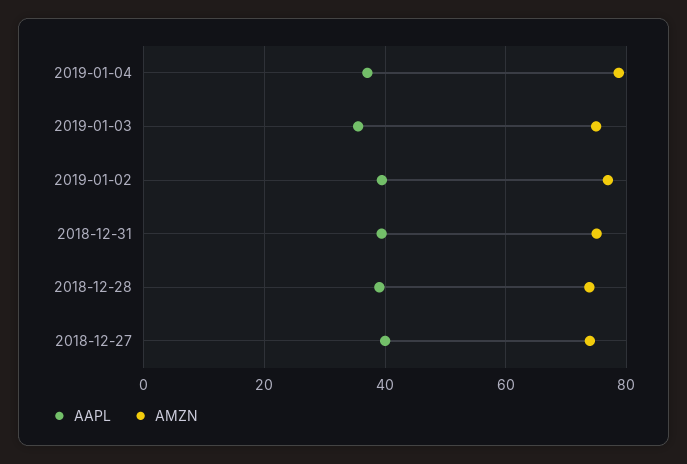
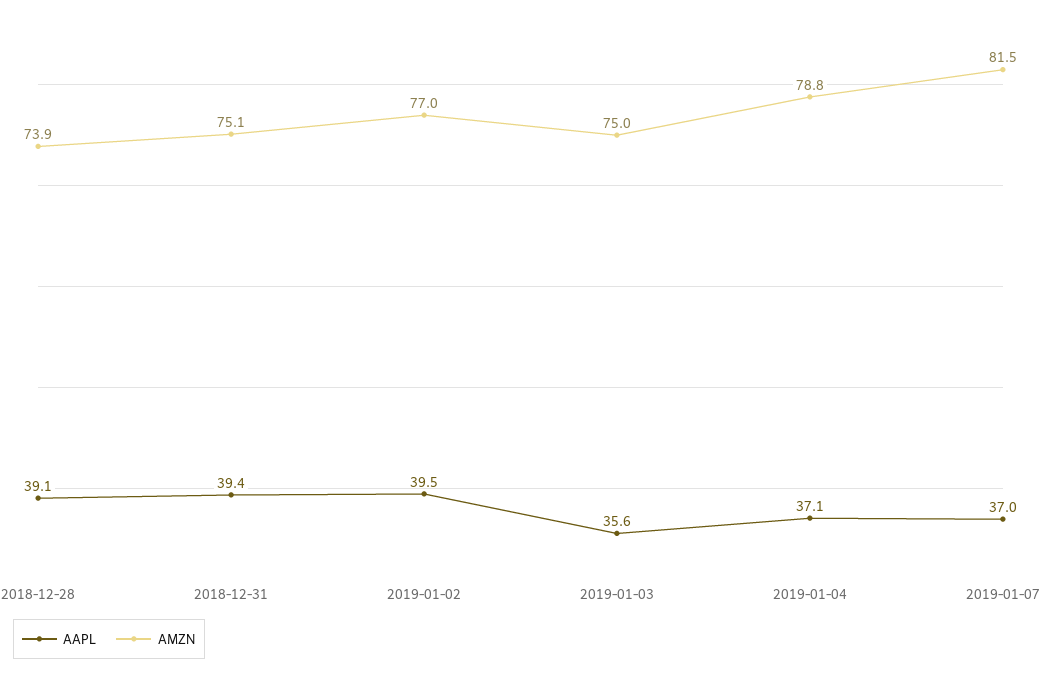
AAPL, 2018-12-27: 40 -> none
AMZN, 2018-12-27: 74 -> none
AAPL, 2019-01-07: none -> 37
AMZN, 2019-01-07: none -> 81.5

